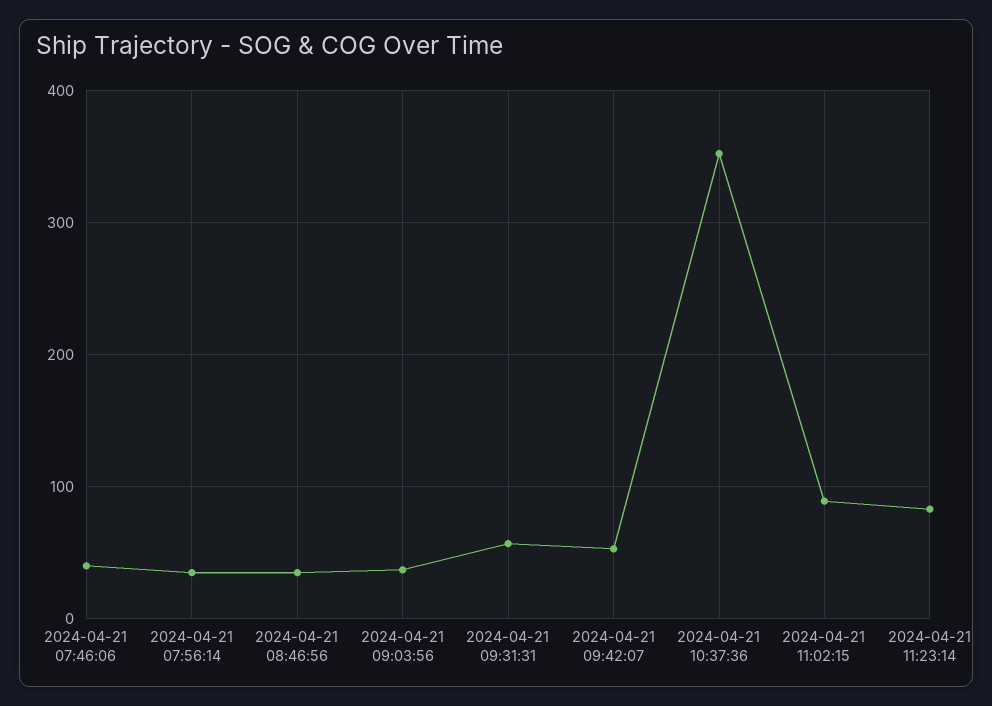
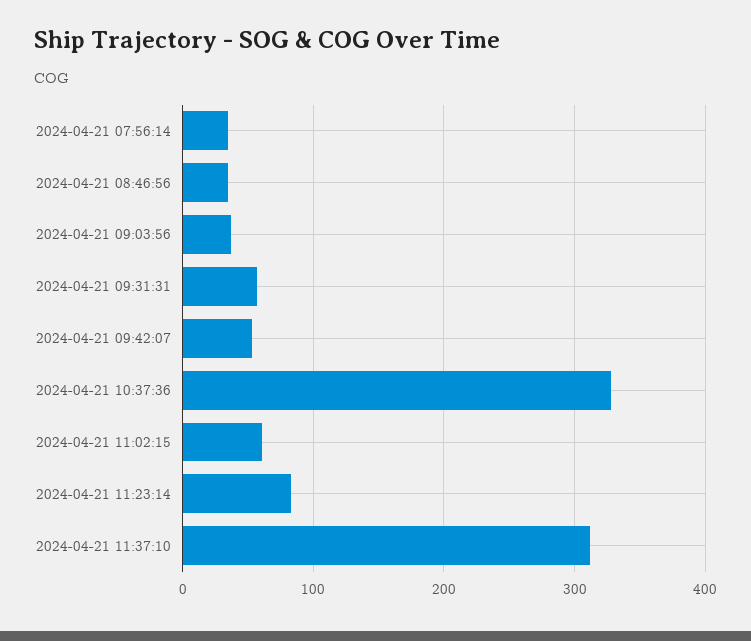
2024-04-21 07:46:06: 40 -> none
2024-04-21 10:37:36: 350 -> 330
2024-04-21 11:02:15: 90 -> 60
2024-04-21 11:37:10: none -> 310

